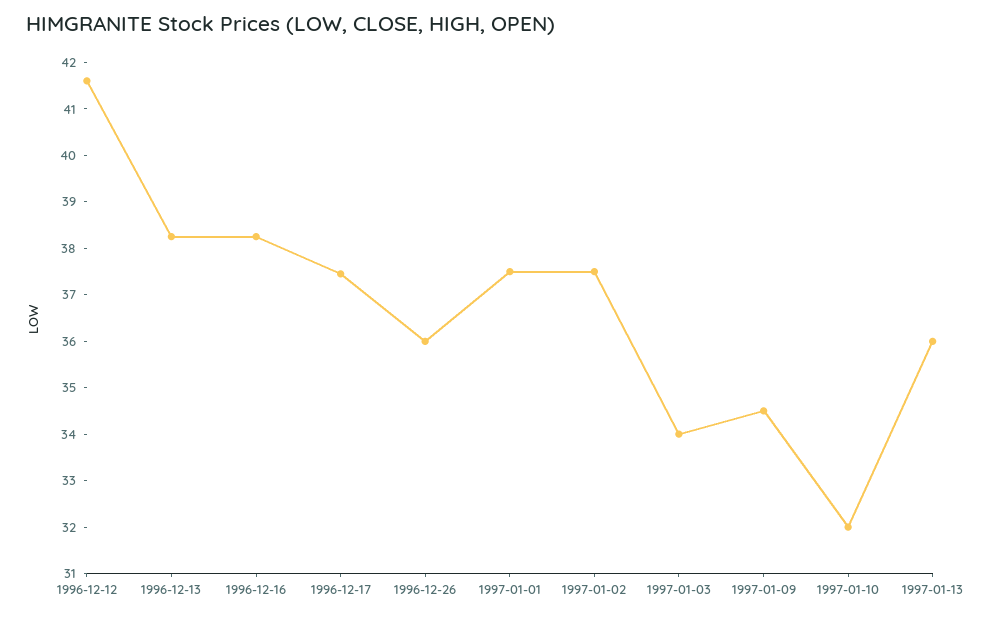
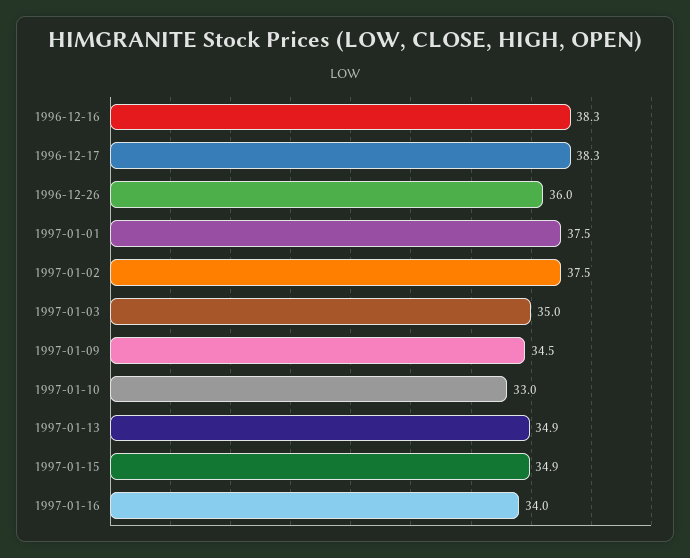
1996-12-12: 41.6 -> none
1996-12-13: 38.2 -> none
1996-12-17: 37.4 -> 38.3
1997-01-03: 34 -> 35
1997-01-10: 32 -> 33
1997-01-13: 36 -> 34.9
1997-01-15: none -> 34.9
1997-01-16: none -> 34

